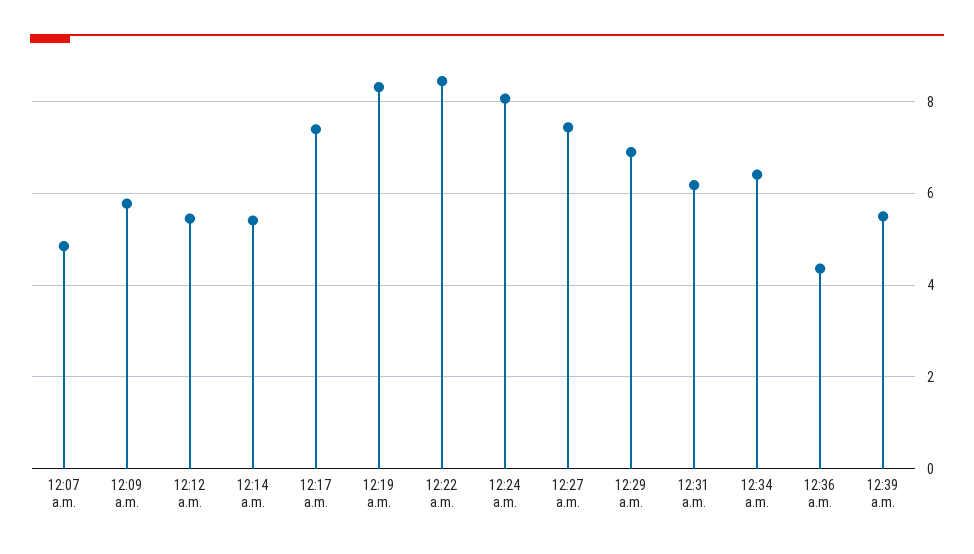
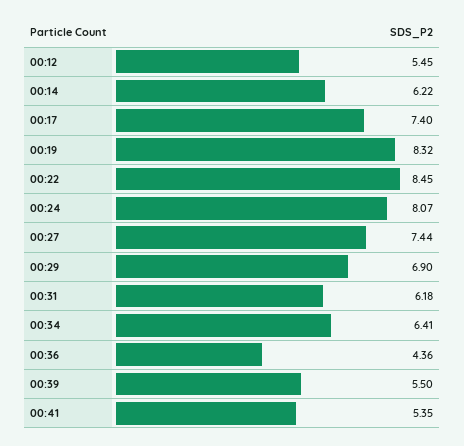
12:07 a.m.: 4.8 -> none
12:09 a.m.: 5.8 -> none
12:14 a.m.: 5.4 -> 6.22
00:41: none -> 5.35

